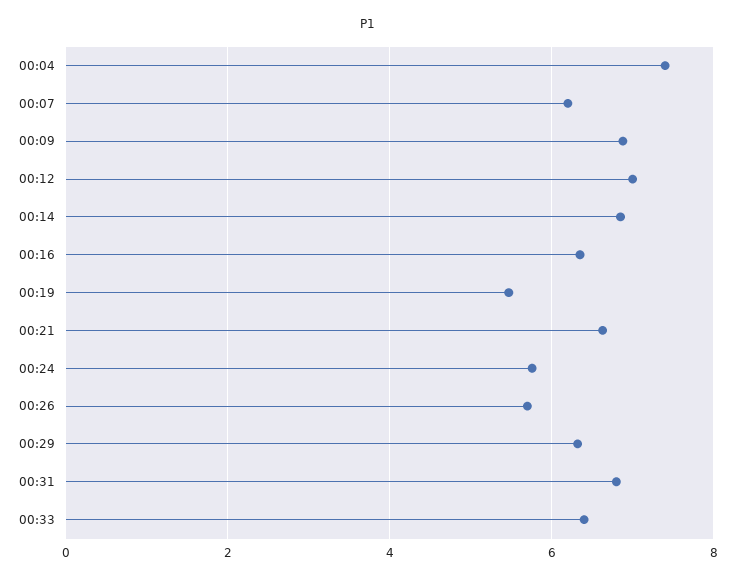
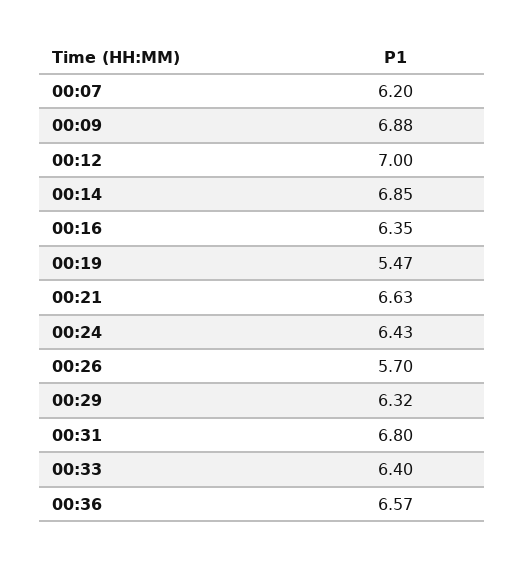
00:04: 7.4 -> none
00:24: 5.8 -> 6.43
00:36: none -> 6.57

